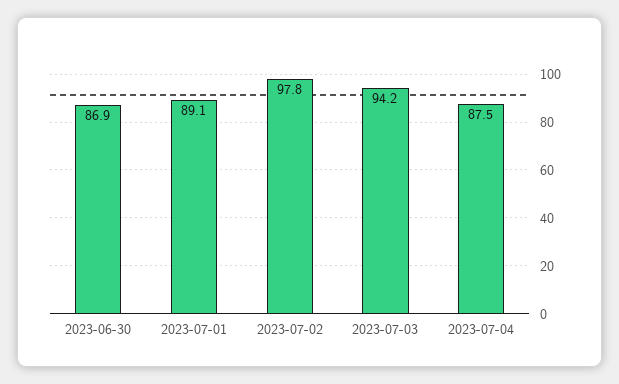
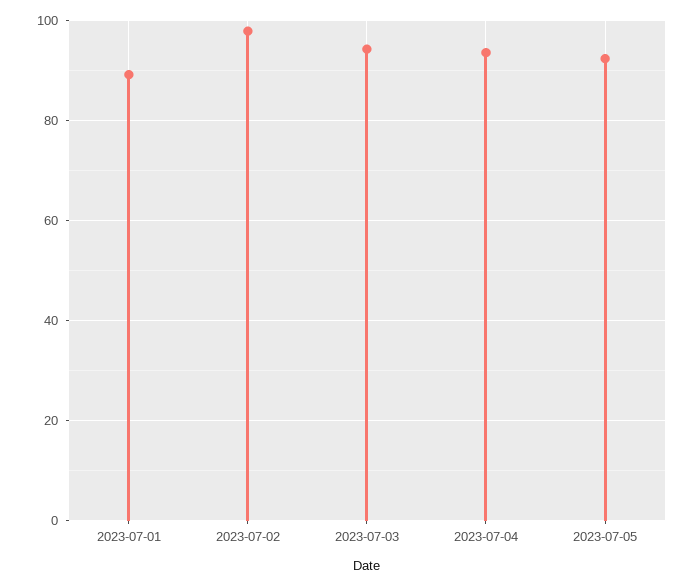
2023-06-30: 86.9 -> none
2023-07-04: 87.5 -> 94
2023-07-05: none -> 92

